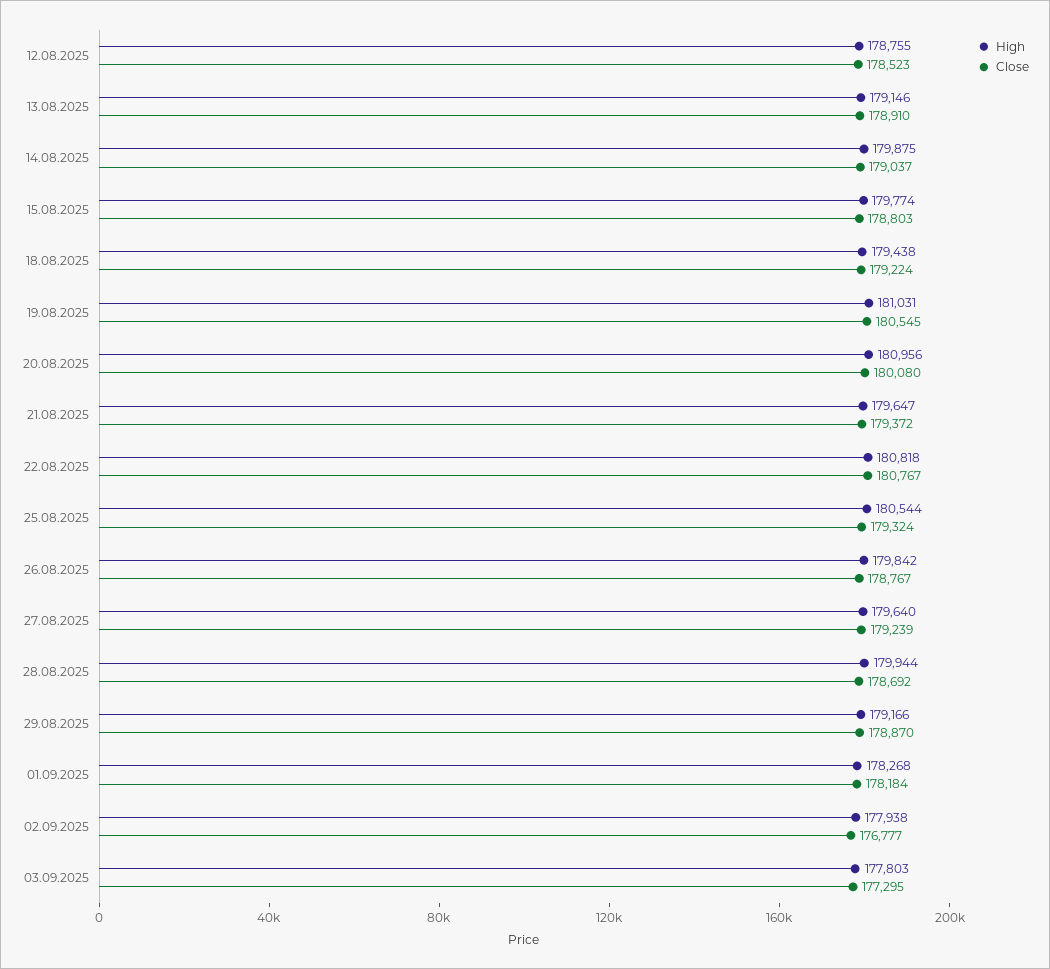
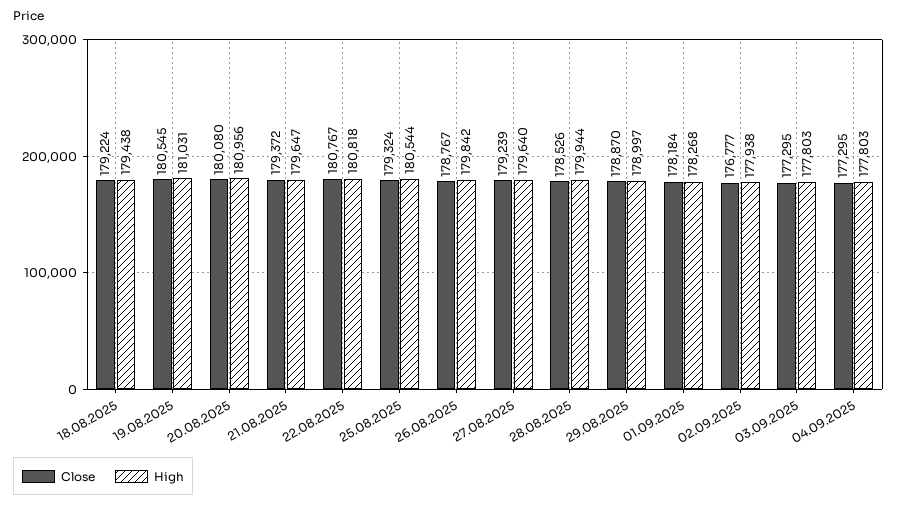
High, 12.08.2025: 178755 -> none
Close, 12.08.2025: 178523 -> none
High, 13.08.2025: 179146 -> none
Close, 13.08.2025: 178910 -> none
High, 14.08.2025: 179875 -> none
Close, 14.08.2025: 179037 -> none
High, 15.08.2025: 179774 -> none
Close, 15.08.2025: 178803 -> none
Close, 28.08.2025: 178692 -> 178526
High, 29.08.2025: 179166 -> 178997
Close, 04.09.2025: none -> 177295
High, 04.09.2025: none -> 177803

